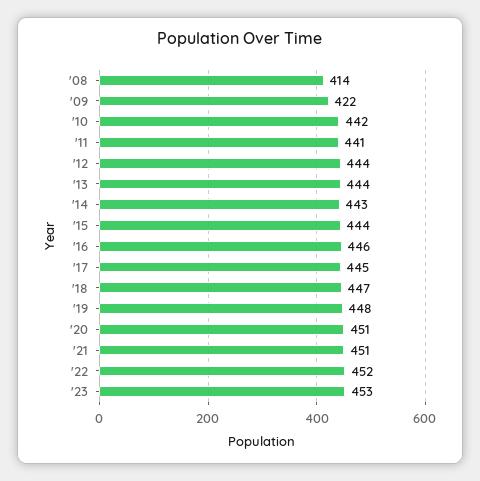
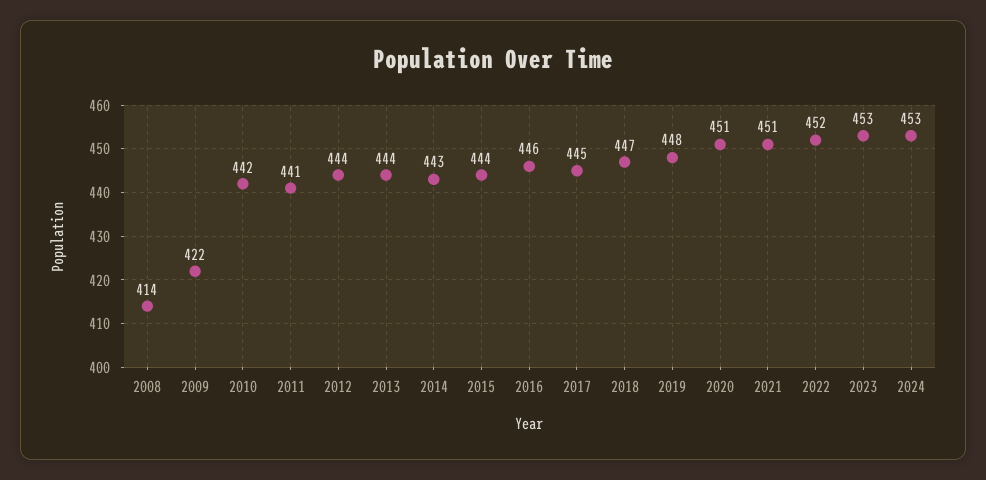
2024: none -> 453

